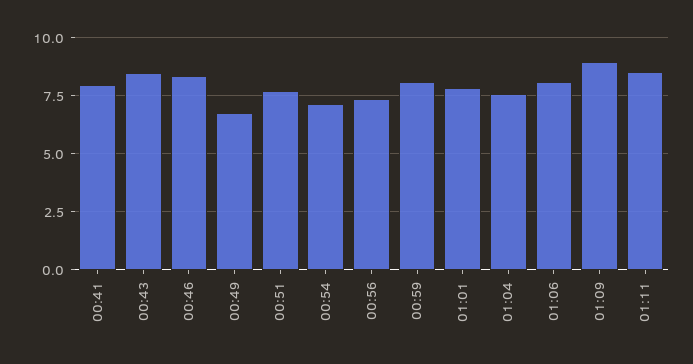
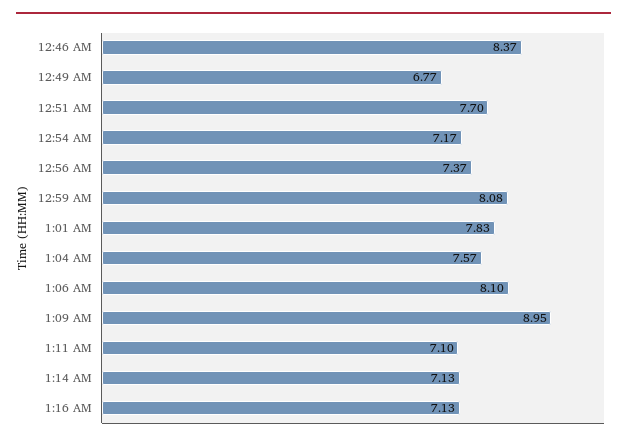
00:41: 8 -> none
00:43: 8.5 -> none
01:11: 8.5 -> 7.1
1:14 AM: none -> 7.13
1:16 AM: none -> 7.13

